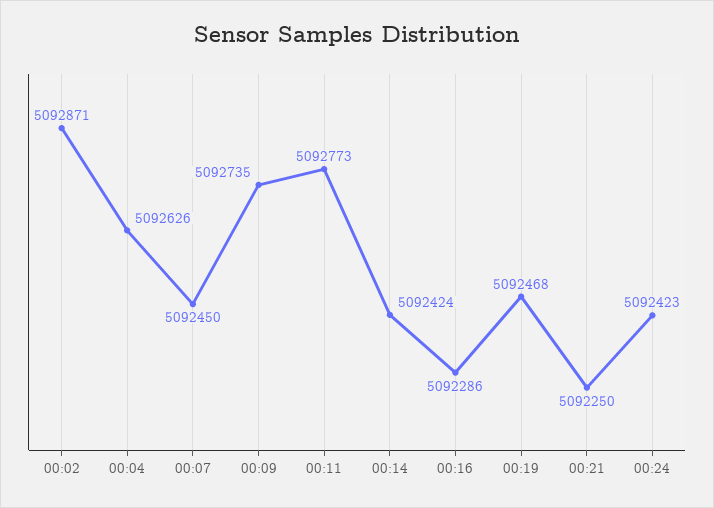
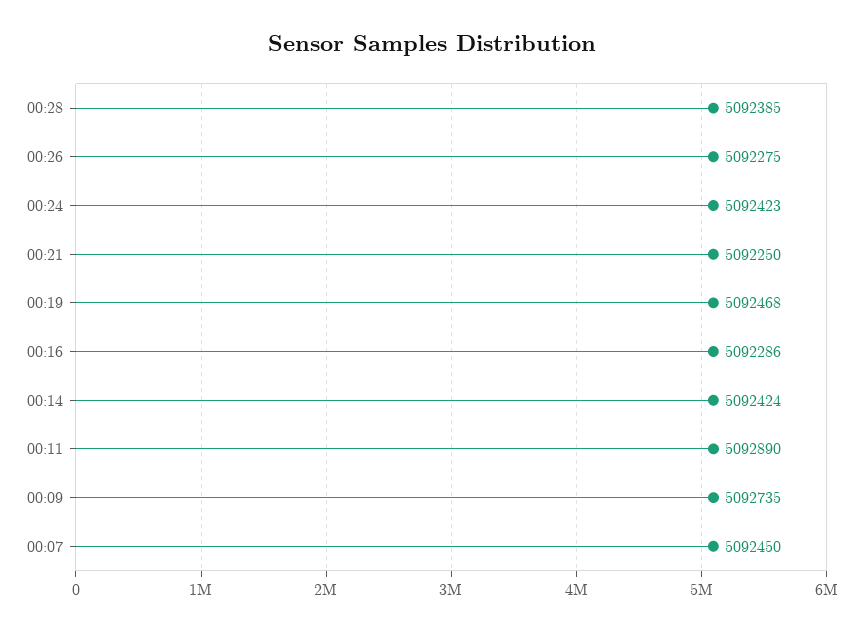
00:02: 5092871 -> none
00:04: 5092626 -> none
00:11: 5092773 -> 5092890
00:28: none -> 5092385
00:26: none -> 5092275

